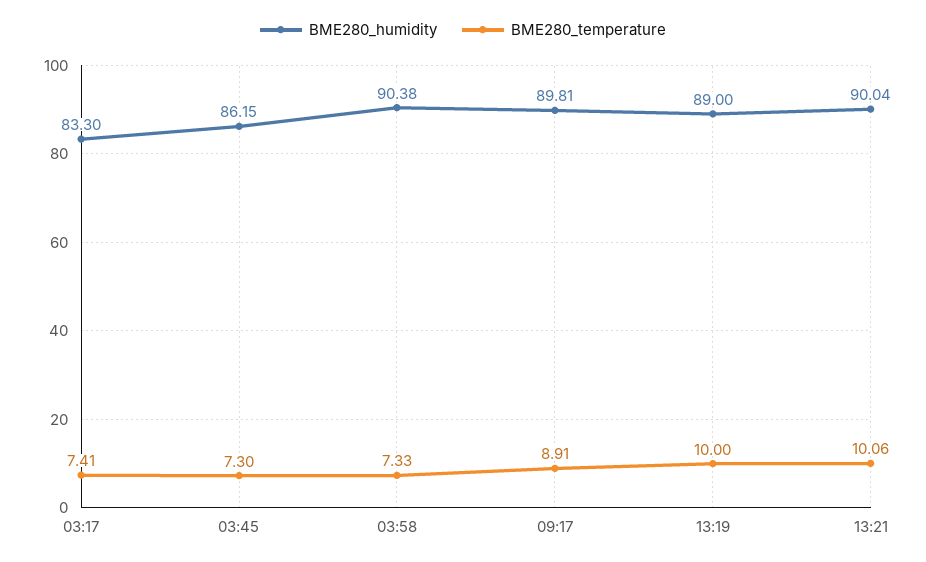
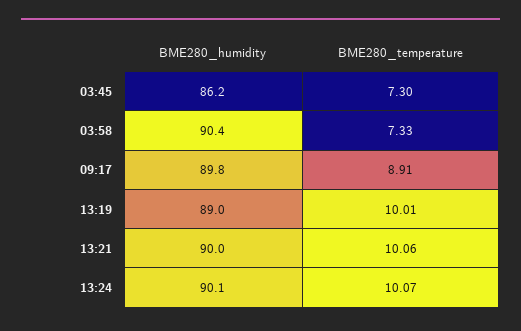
BME280_humidity, 03:17: 83.3 -> none
BME280_temperature, 03:17: 7.41 -> none
BME280_temperature, 13:19: 10 -> 10.01
BME280_humidity, 13:24: none -> 90.1
BME280_temperature, 13:24: none -> 10.07

